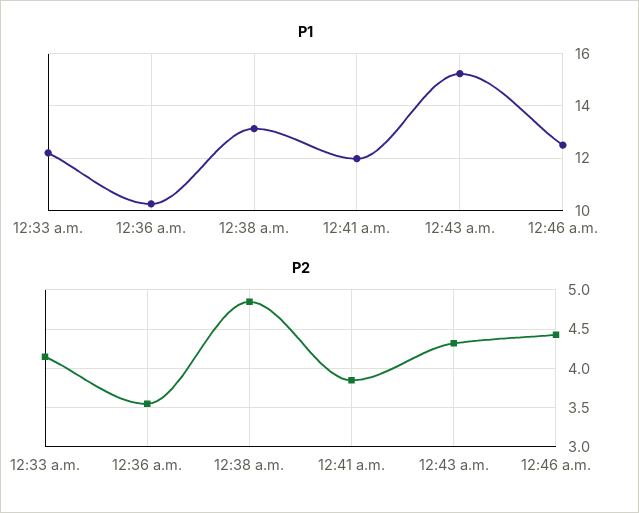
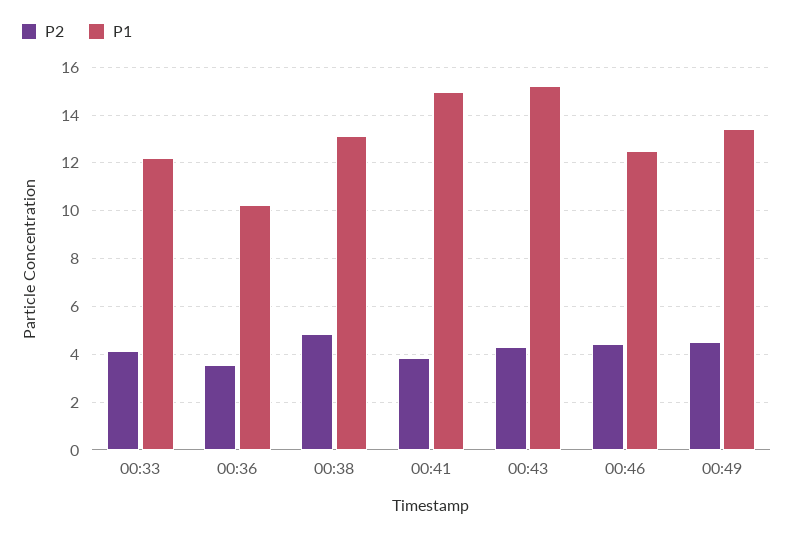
P1, 12:41 a.m.: 12 -> 15
P2, 00:49: none -> 4.5
P1, 00:49: none -> 13.5

